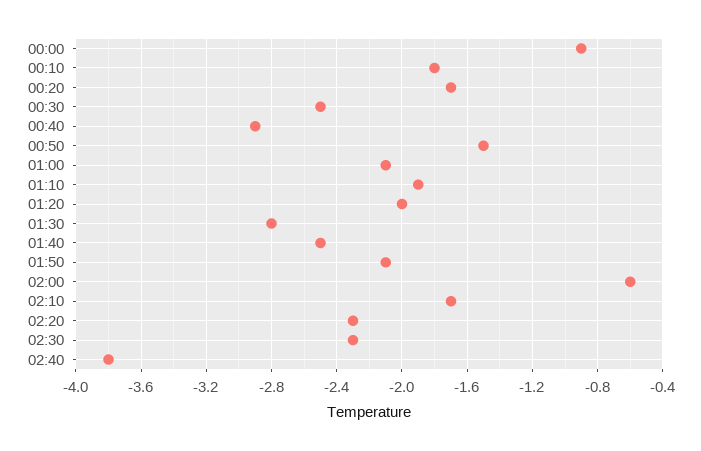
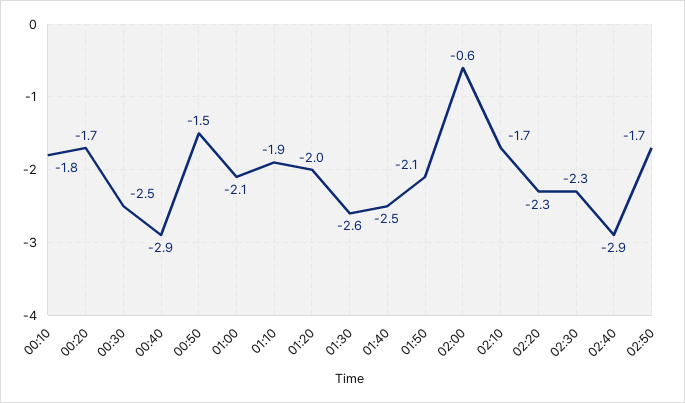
00:00: -0.9 -> none
01:30: -2.8 -> -2.6
02:40: -3.8 -> -2.9
02:50: none -> -1.7

